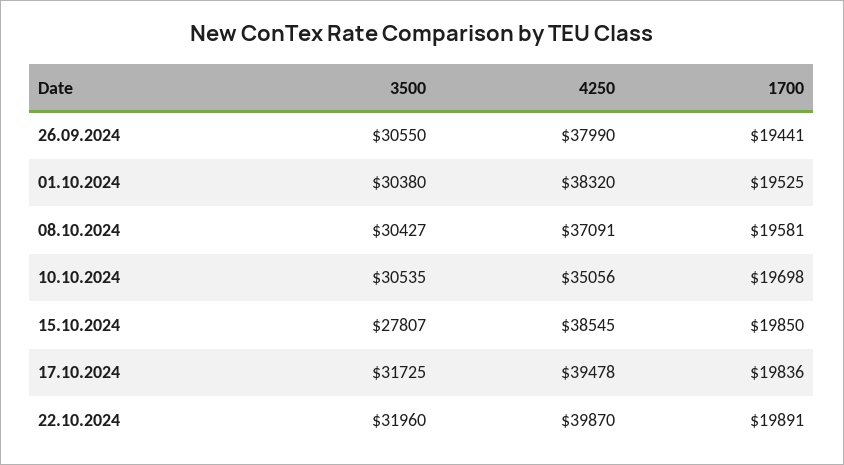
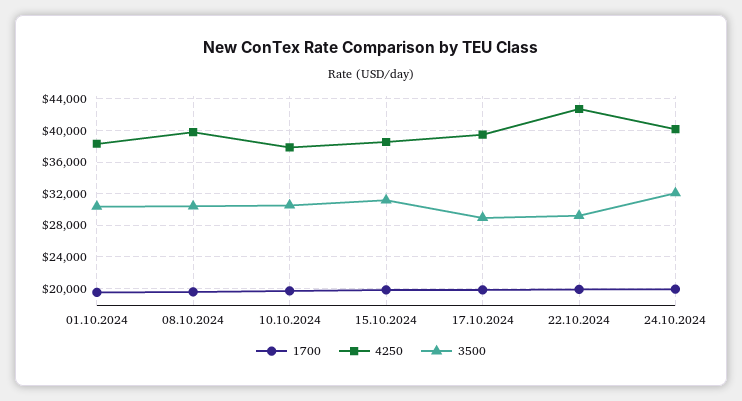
3500, 26.09.2024: 30550 -> none
4250, 26.09.2024: 37990 -> none
1700, 26.09.2024: 19441 -> none
4250, 08.10.2024: 37091 -> 40000
4250, 10.10.2024: 35056 -> 38000
3500, 15.10.2024: 27807 -> 31000
3500, 17.10.2024: 31725 -> 29000
3500, 22.10.2024: 31960 -> 29000
4250, 22.10.2024: 39870 -> 43000
1700, 24.10.2024: none -> 20000
4250, 24.10.2024: none -> 40000
3500, 24.10.2024: none -> 32000

